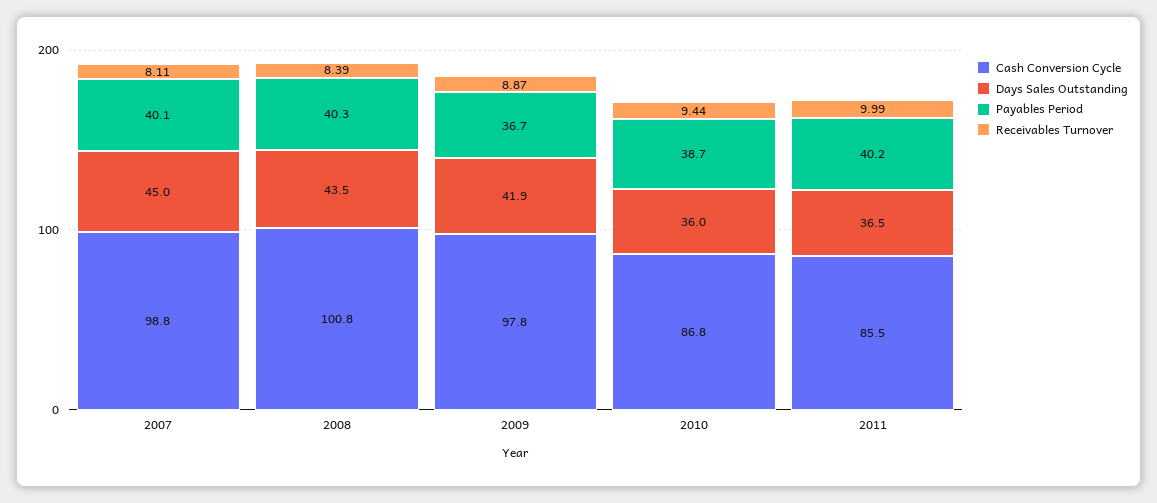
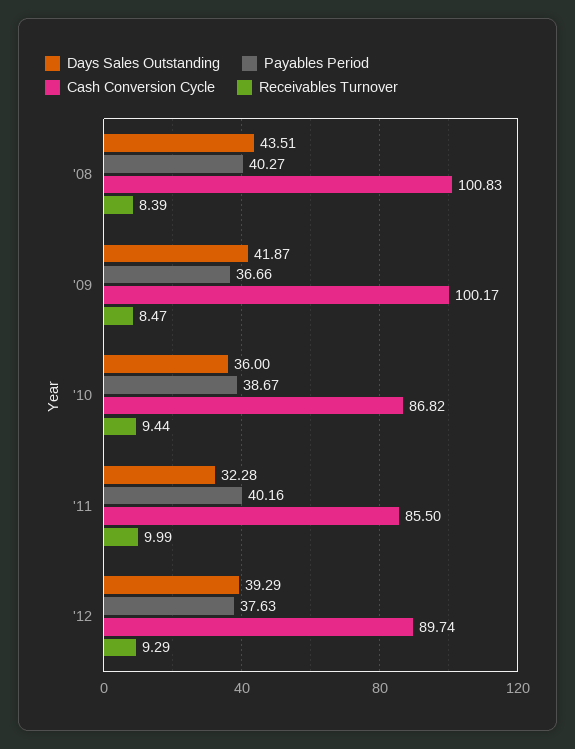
Cash Conversion Cycle, 2007: 98.8 -> none
Days Sales Outstanding, 2007: 45 -> none
Payables Period, 2007: 40.1 -> none
Receivables Turnover, 2007: 8.11 -> none
Cash Conversion Cycle, 2009: 97.8 -> 100.17
Receivables Turnover, 2009: 8.87 -> 8.47
Days Sales Outstanding, 2011: 36.5 -> 32.28
Days Sales Outstanding, '12: none -> 39.29
Payables Period, '12: none -> 37.63
Cash Conversion Cycle, '12: none -> 89.74
Receivables Turnover, '12: none -> 9.29

